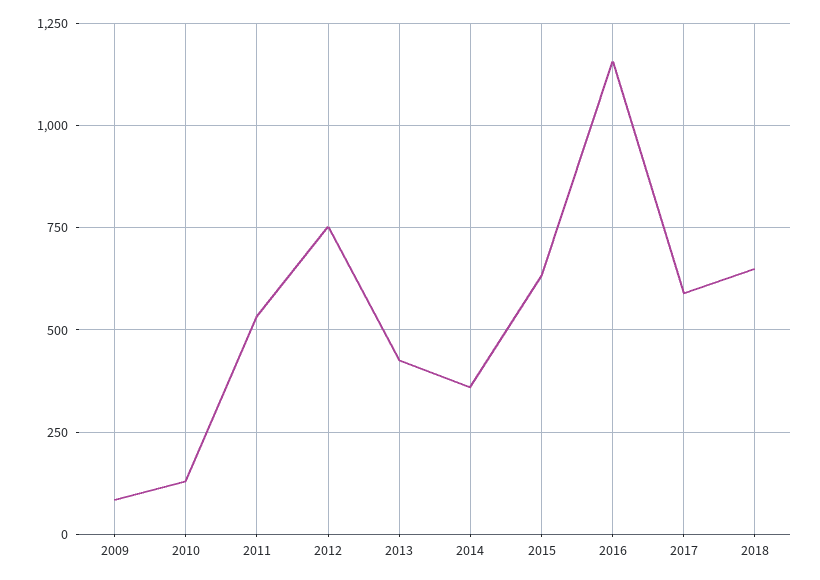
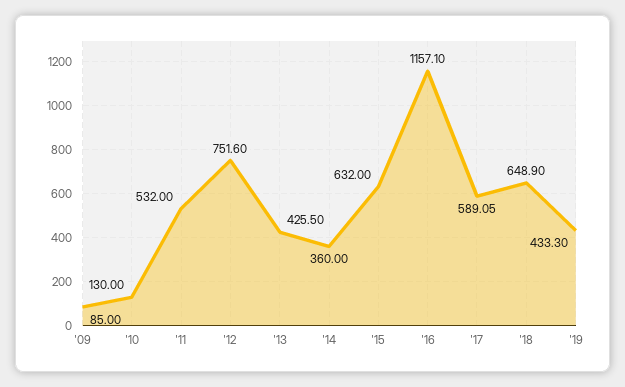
'19: none -> 433.3

